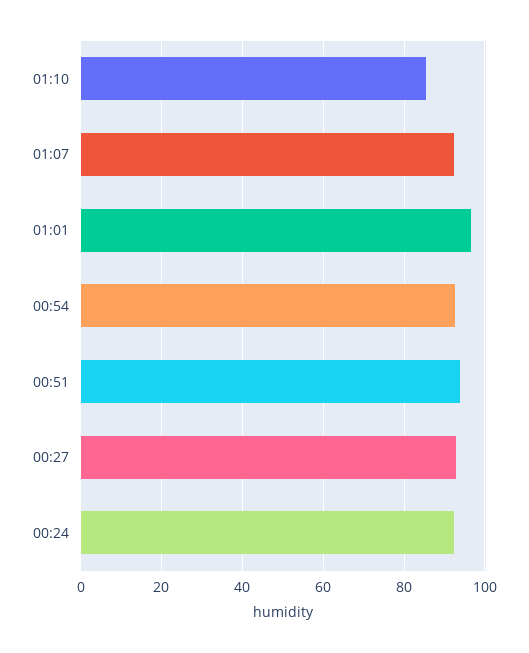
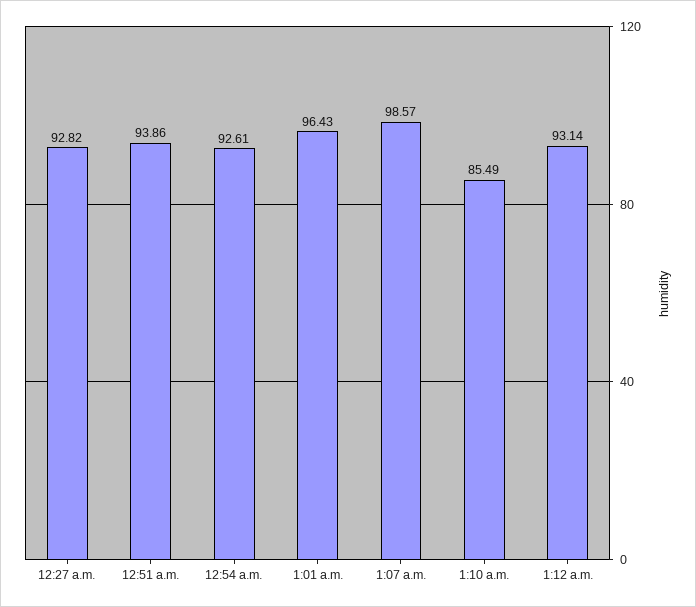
01:07: 92 -> 98.57
00:24: 92 -> none
1:12 a.m.: none -> 93.14

